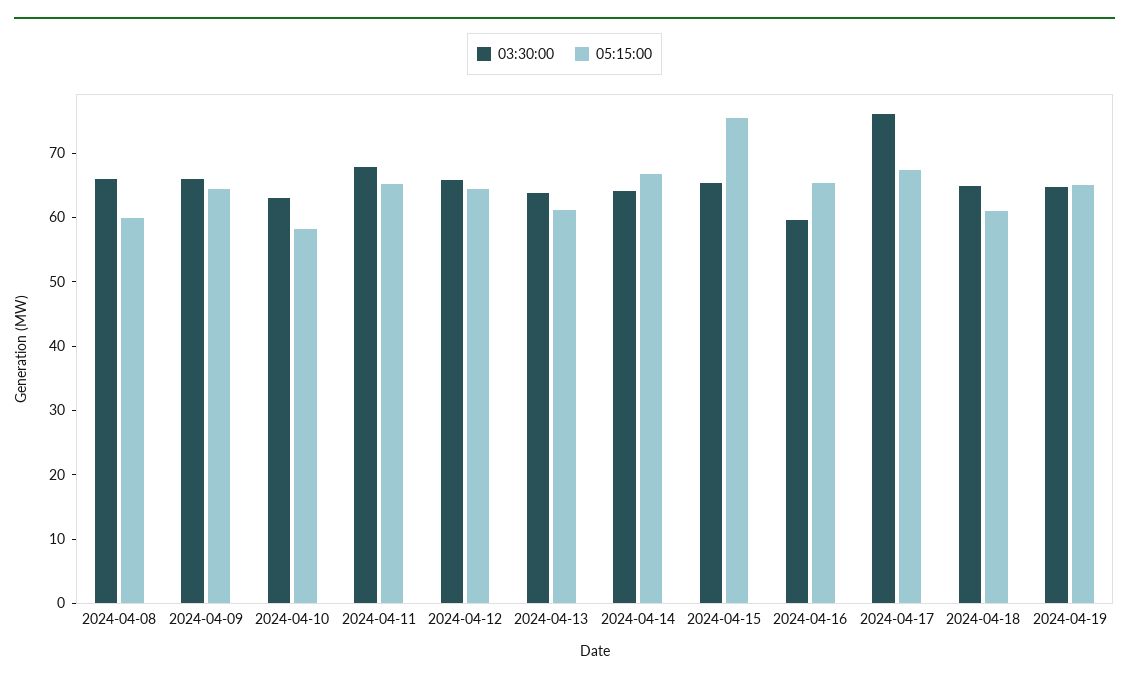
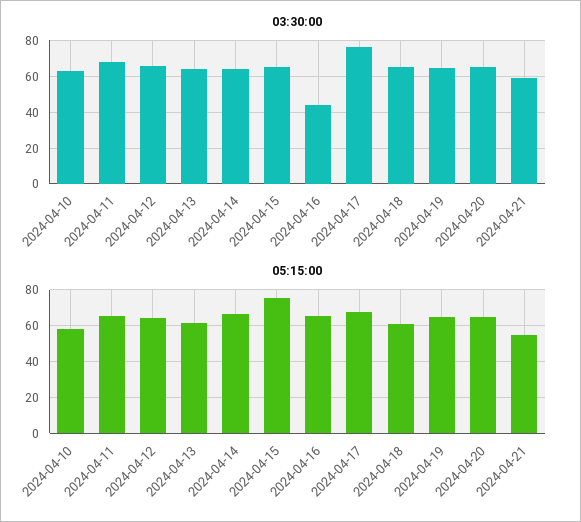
03:30:00, 2024-04-08: 66 -> none
05:15:00, 2024-04-08: 60 -> none
03:30:00, 2024-04-09: 66 -> none
05:15:00, 2024-04-09: 64 -> none
03:30:00, 2024-04-16: 60 -> 45
03:30:00, 2024-04-20: none -> 65
03:30:00, 2024-04-21: none -> 60
05:15:00, 2024-04-20: none -> 65
05:15:00, 2024-04-21: none -> 55

